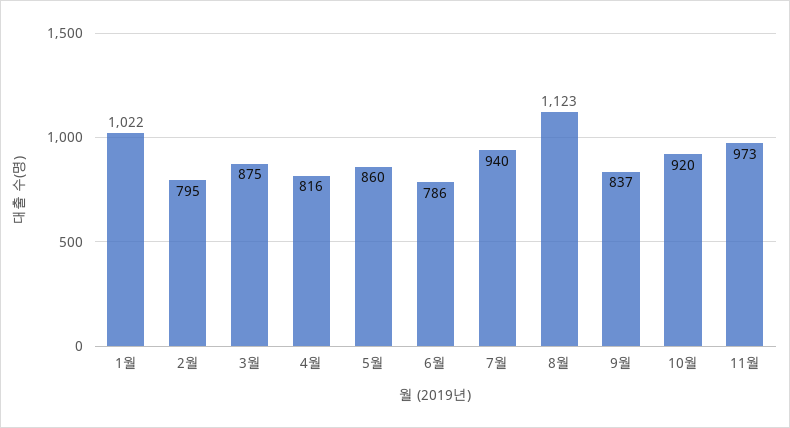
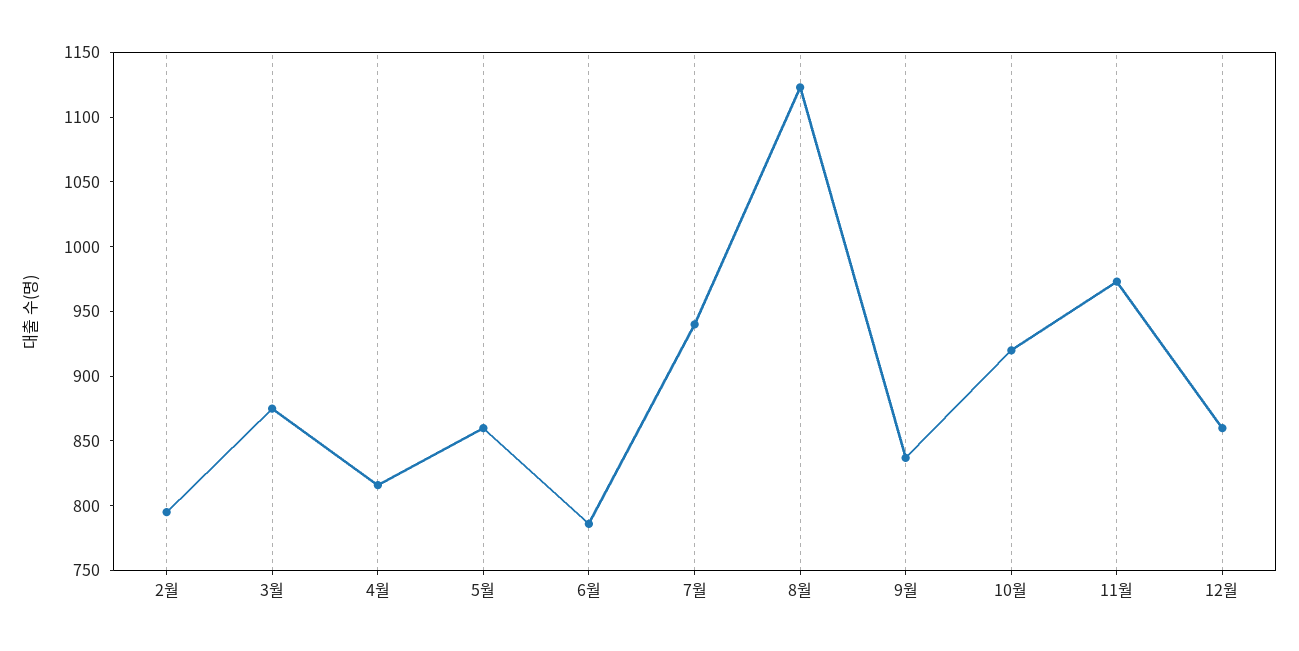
1월: 1022 -> none
12월: none -> 860

